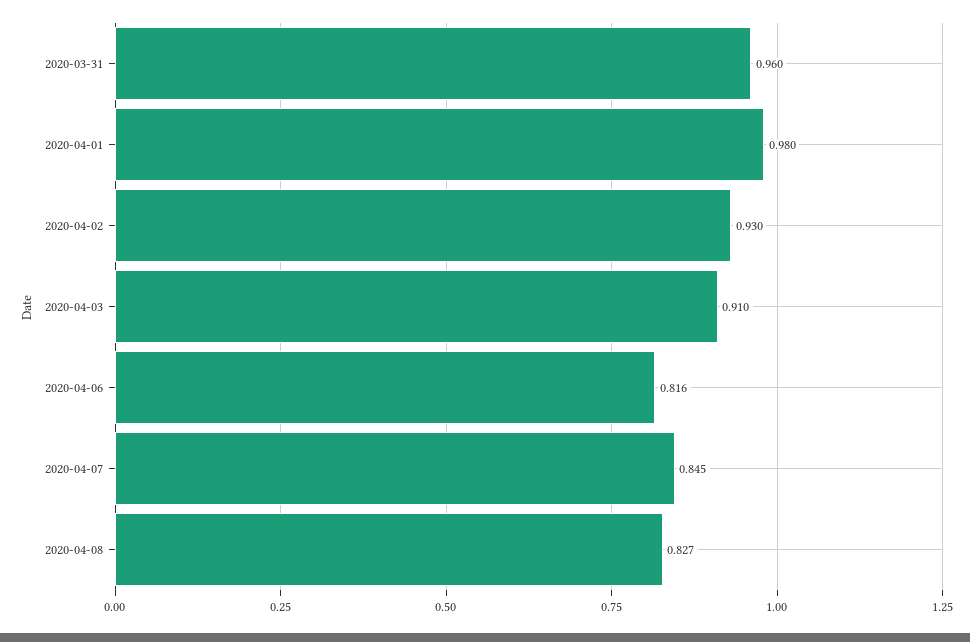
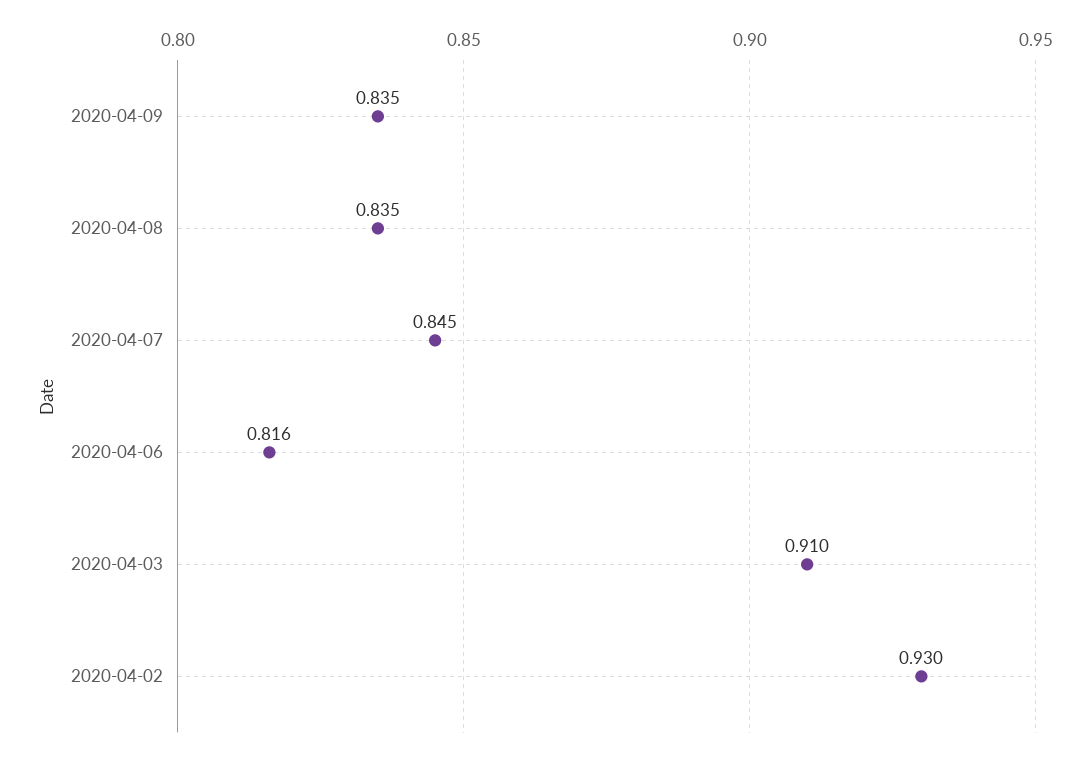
2020-03-31: 0.96 -> none
2020-04-01: 0.98 -> none
2020-04-08: 0.827 -> 0.835
2020-04-09: none -> 0.835

